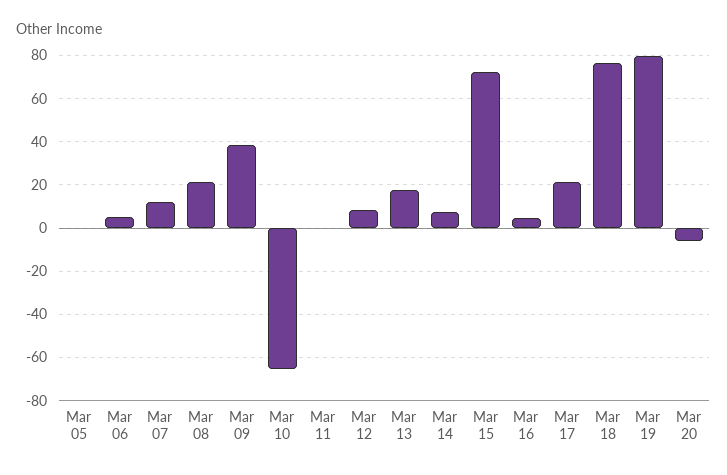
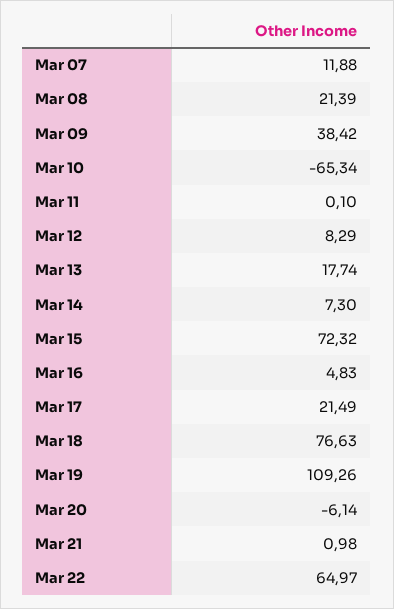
Mar 05: 0 -> none
Mar 06: 5 -> none
Mar 19: 80 -> 109.26
Mar 21: none -> 0.98
Mar 22: none -> 64.97

